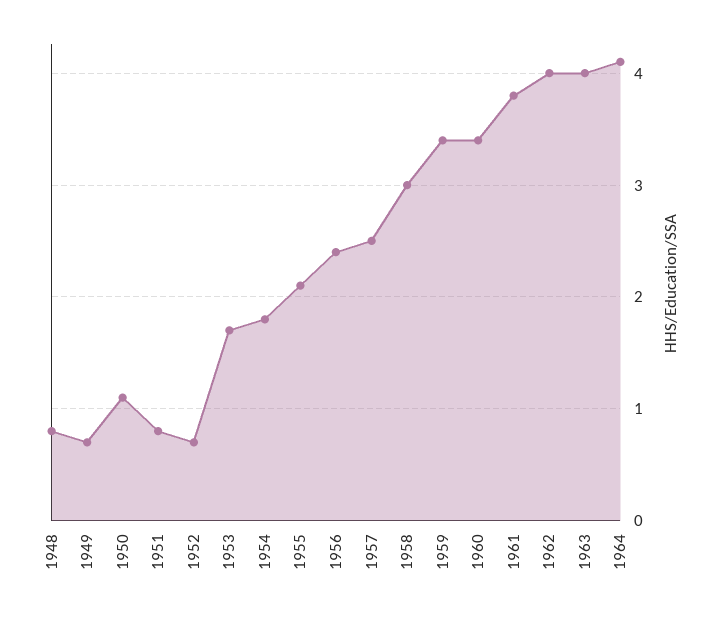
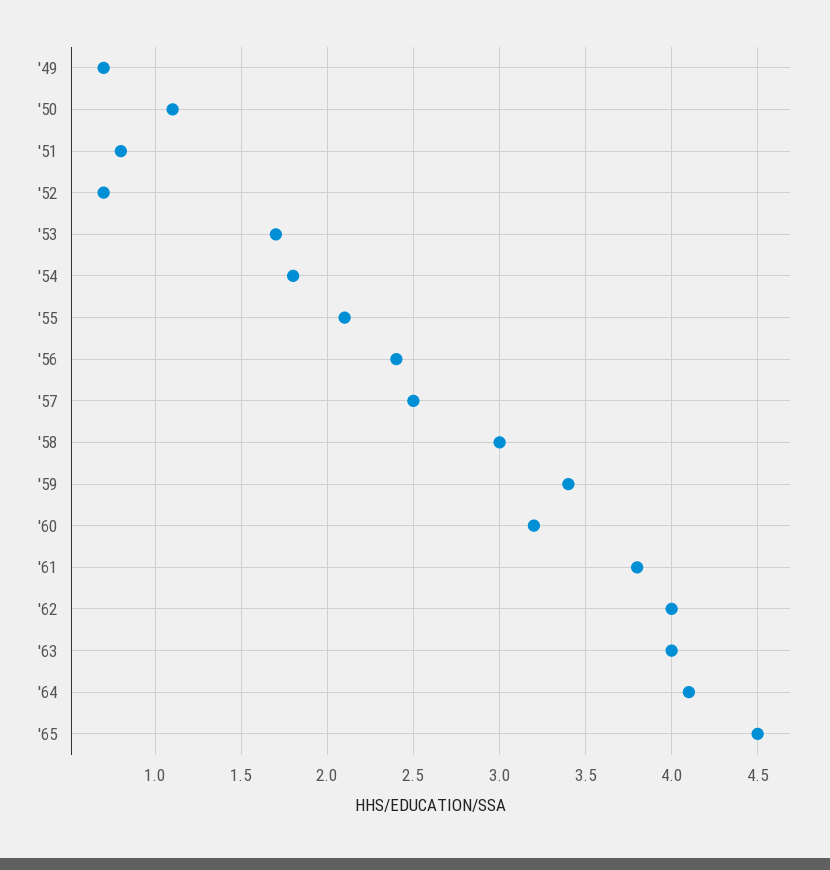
1948: 0.8 -> none
1960: 3.4 -> 3.2
'65: none -> 4.5

